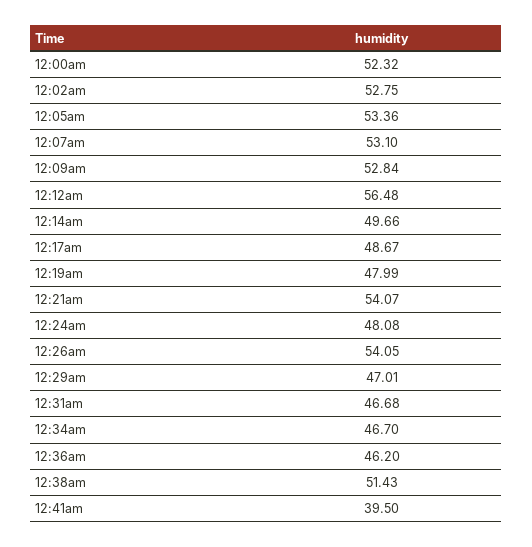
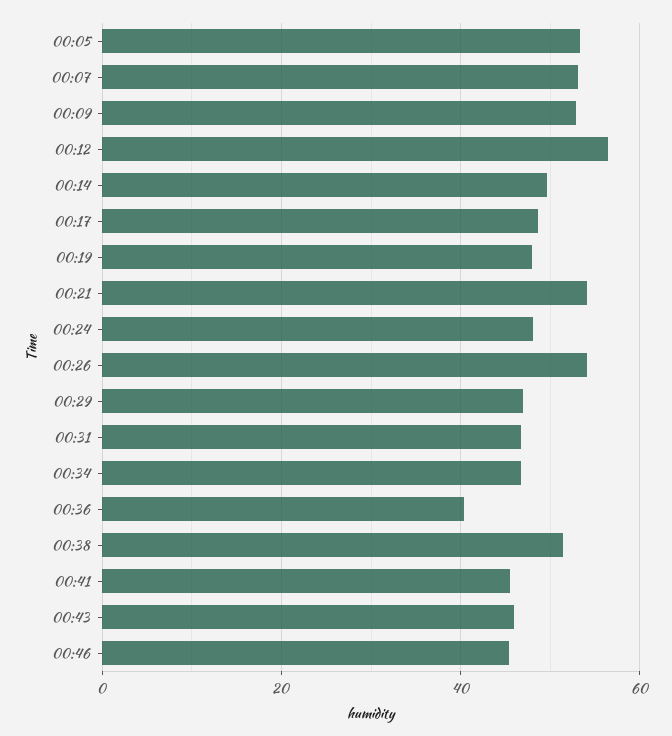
12:00am: 52.32 -> none
12:02am: 52.75 -> none
12:36am: 46.2 -> 40
12:41am: 39.5 -> 46
00:43: none -> 46
00:46: none -> 46

